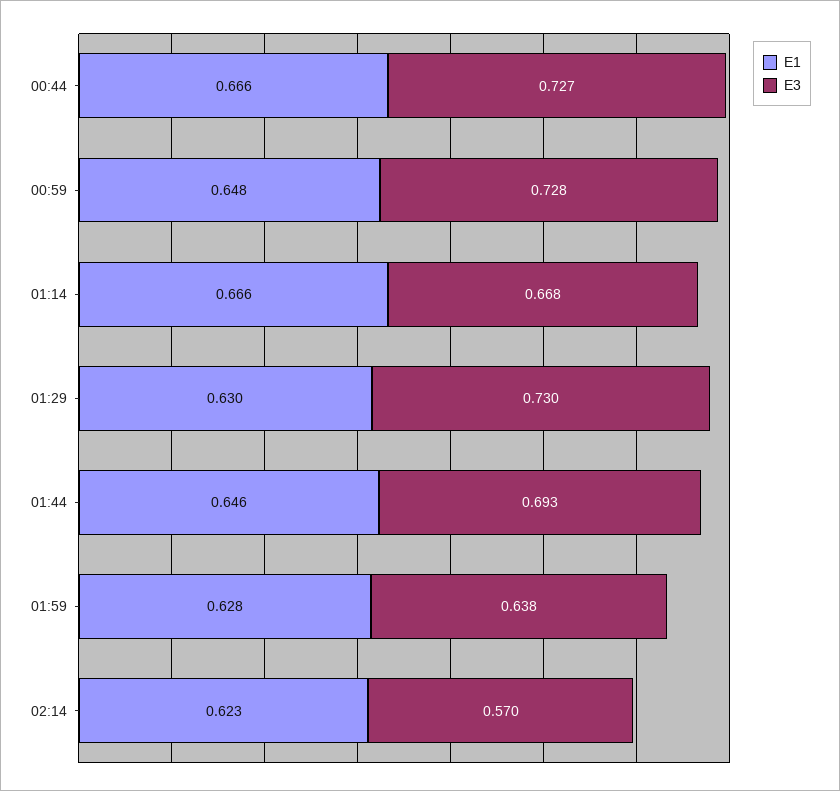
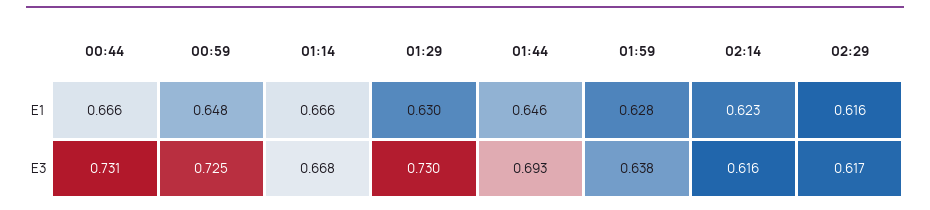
E3, 00:44: 0.727 -> 0.731
E3, 00:59: 0.728 -> 0.725
E3, 02:14: 0.57 -> 0.616
E1, 02:29: none -> 0.616
E3, 02:29: none -> 0.617

